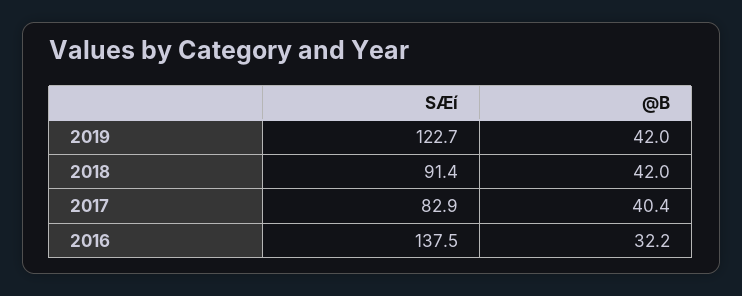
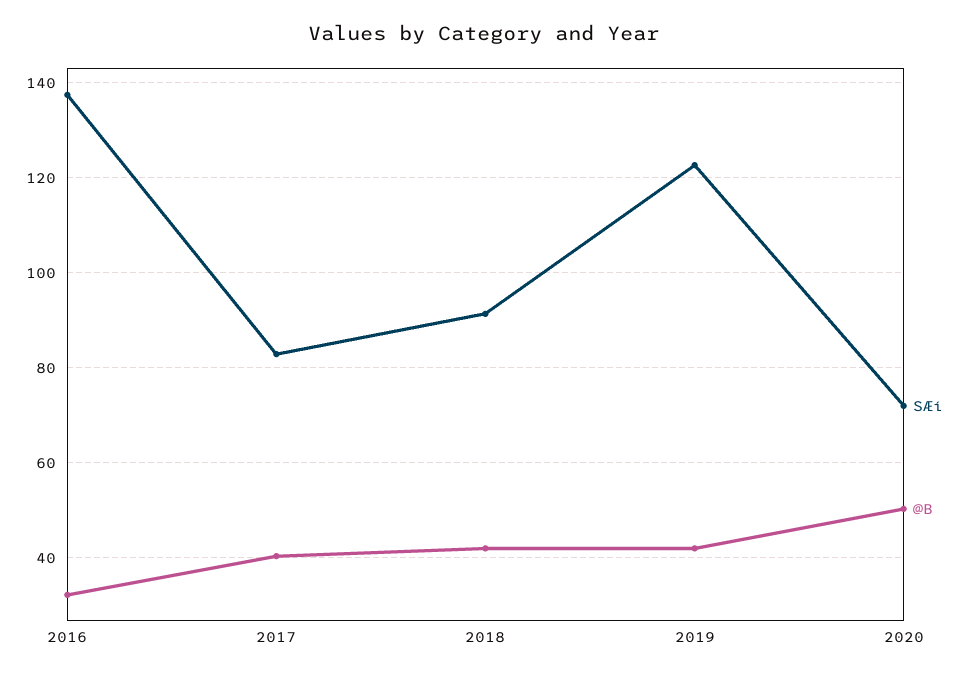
SÆí, 2020: none -> 72
@B, 2020: none -> 50

